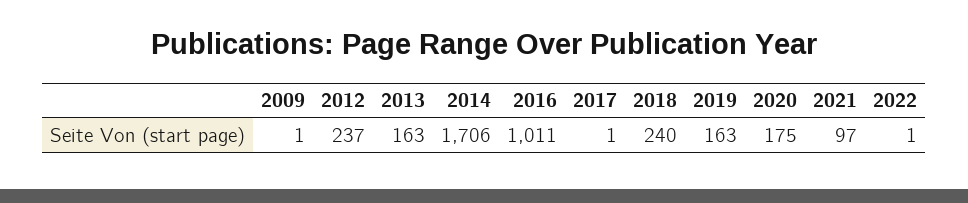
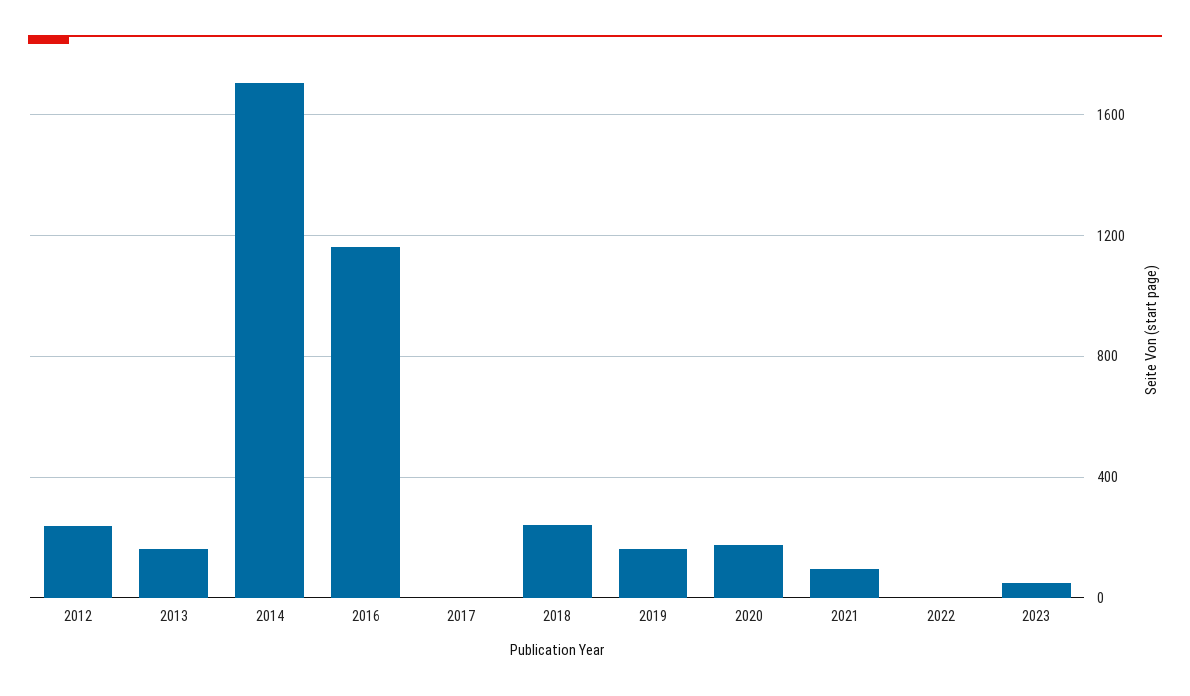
2009: 1 -> none
2016: 1011 -> 1150
2023: none -> 50

